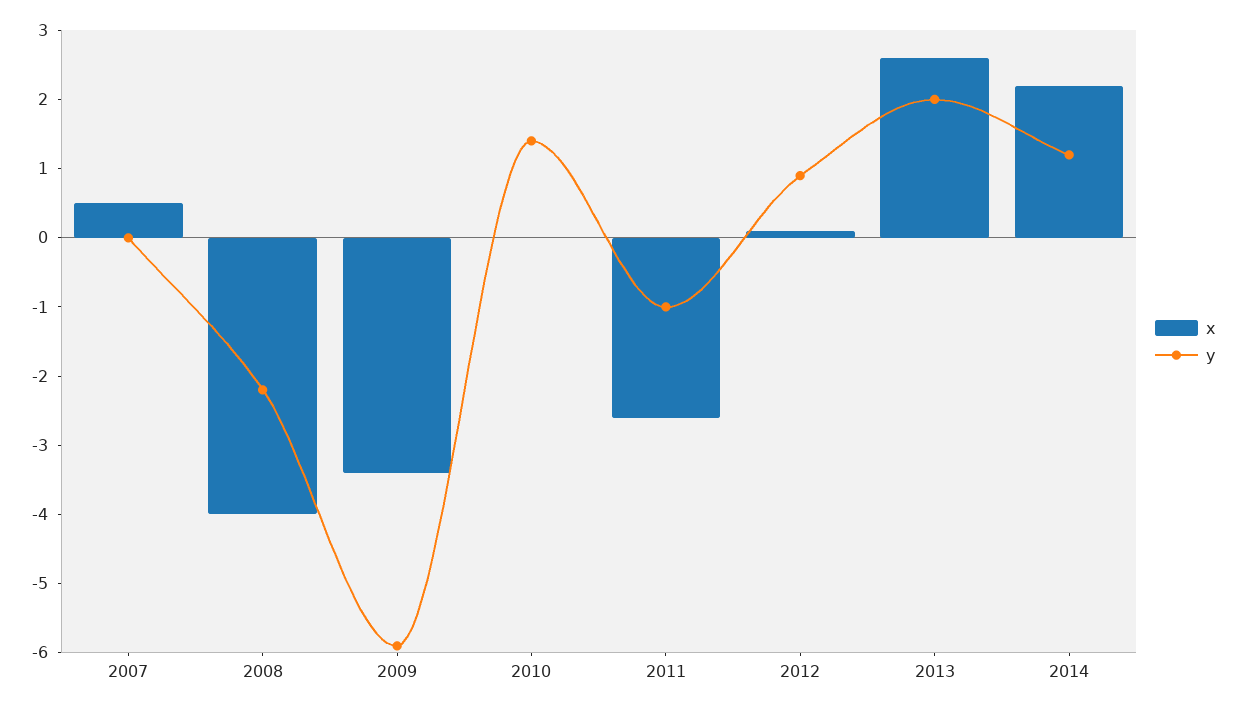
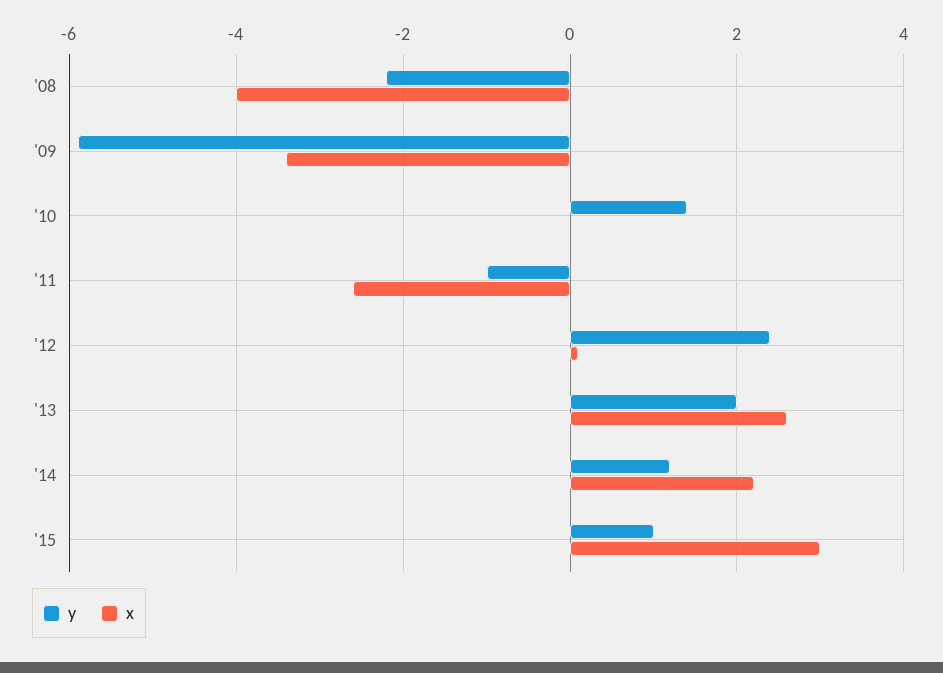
x, 2007: 0.5 -> none
y, 2007: 0 -> none
y, 2012: 1 -> 2.5
y, '15: none -> 1
x, '15: none -> 3

